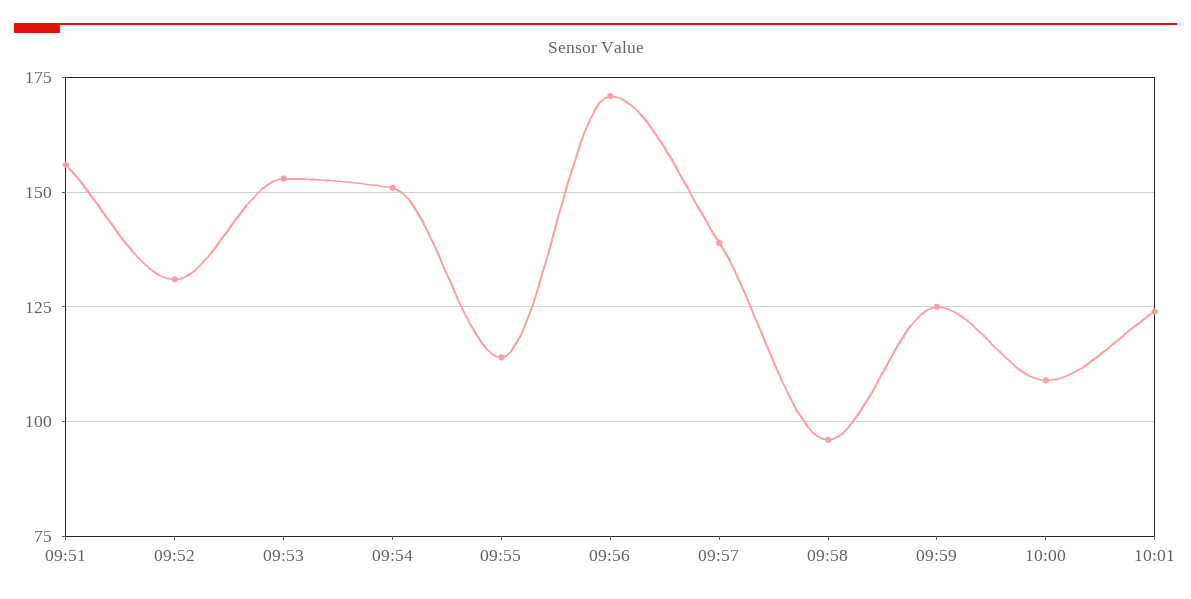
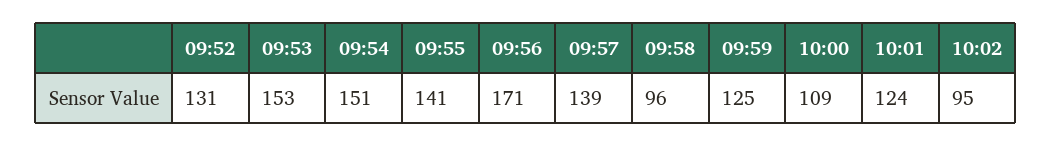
09:51: 155 -> none
09:55: 115 -> 141
10:02: none -> 95

